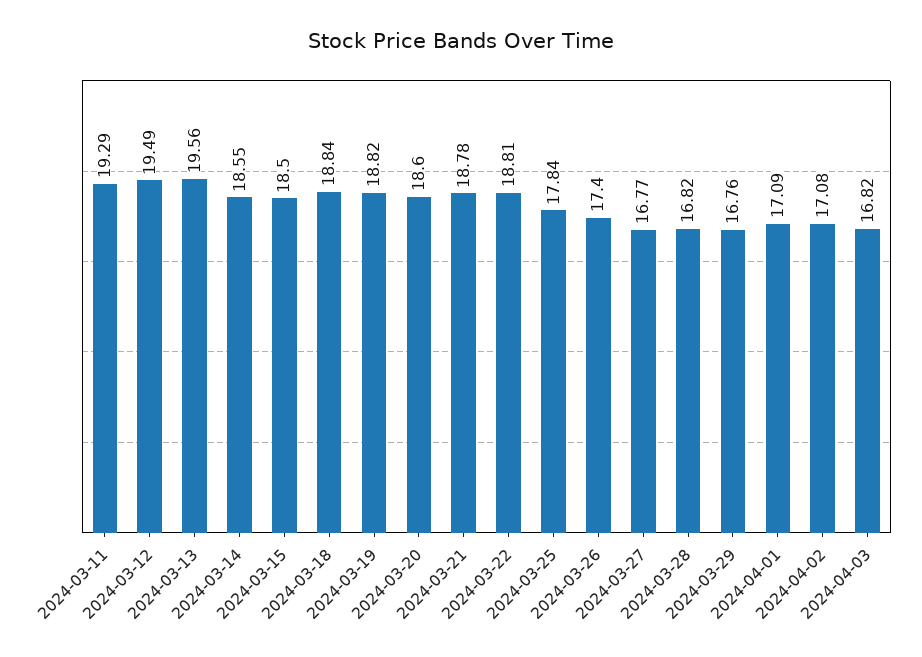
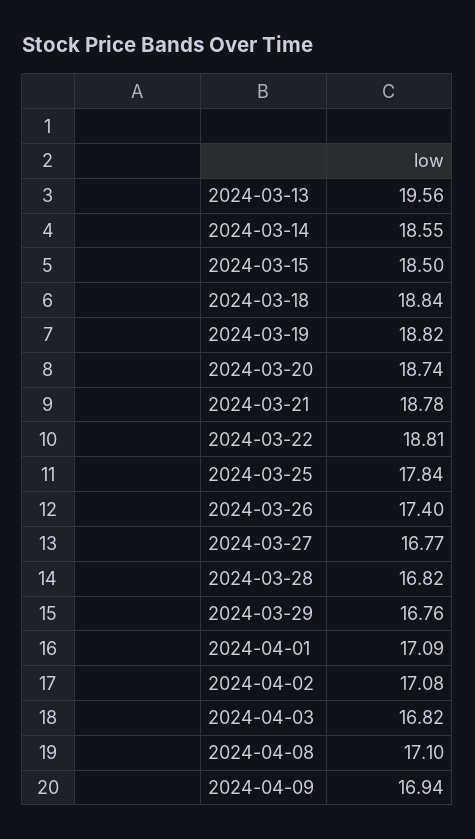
2024-03-11: 19.29 -> none
2024-03-12: 19.49 -> none
2024-03-20: 18.6 -> 18.74
2024-04-08: none -> 17.1
2024-04-09: none -> 16.94

